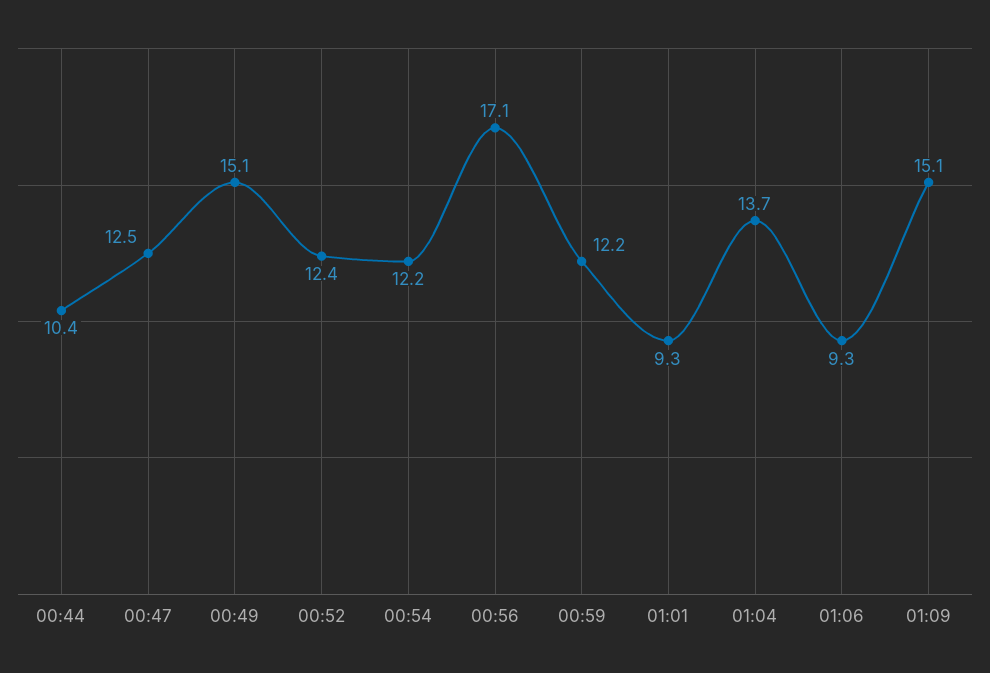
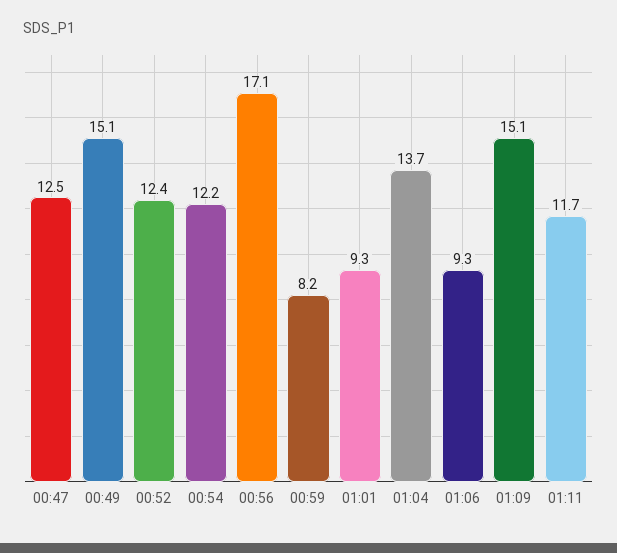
00:44: 10.4 -> none
00:59: 12.2 -> 8.2
01:11: none -> 11.7

